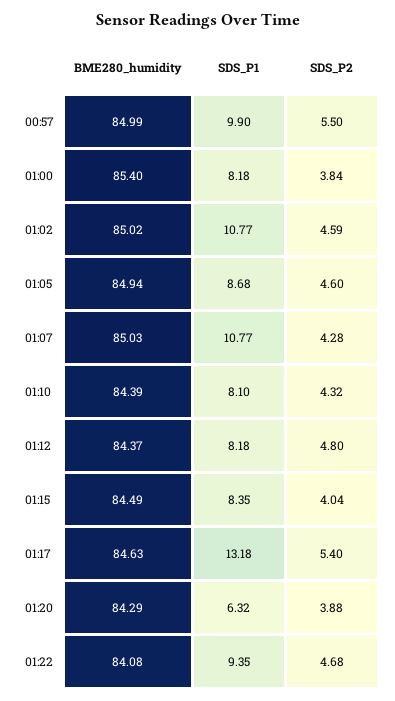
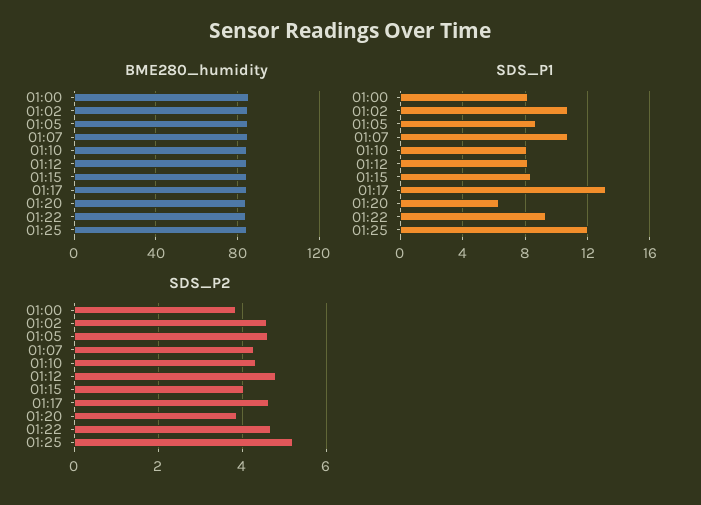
BME280_humidity, 00:57: 84.99 -> none
SDS_P1, 00:57: 9.9 -> none
SDS_P2, 00:57: 5.5 -> none
SDS_P2, 01:17: 5.4 -> 4.6
BME280_humidity, 01:25: none -> 85
SDS_P1, 01:25: none -> 12
SDS_P2, 01:25: none -> 5.2

